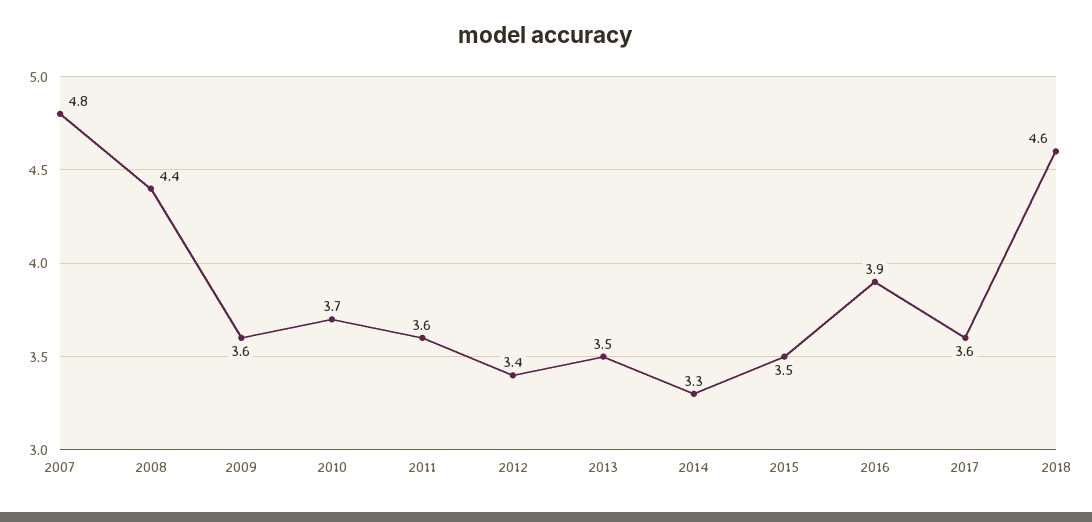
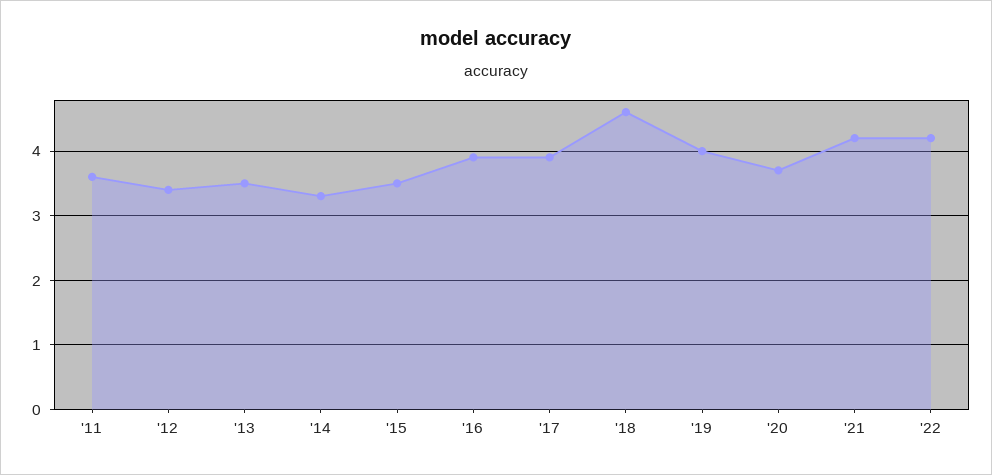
2007: 4.8 -> none
2008: 4.4 -> none
2009: 3.6 -> none
2010: 3.7 -> none
2017: 3.6 -> 3.9
'19: none -> 4
'20: none -> 3.7
'21: none -> 4.2
'22: none -> 4.2

